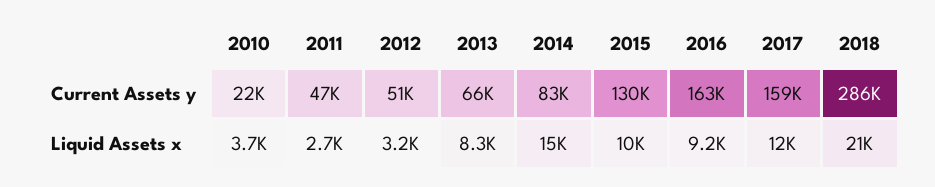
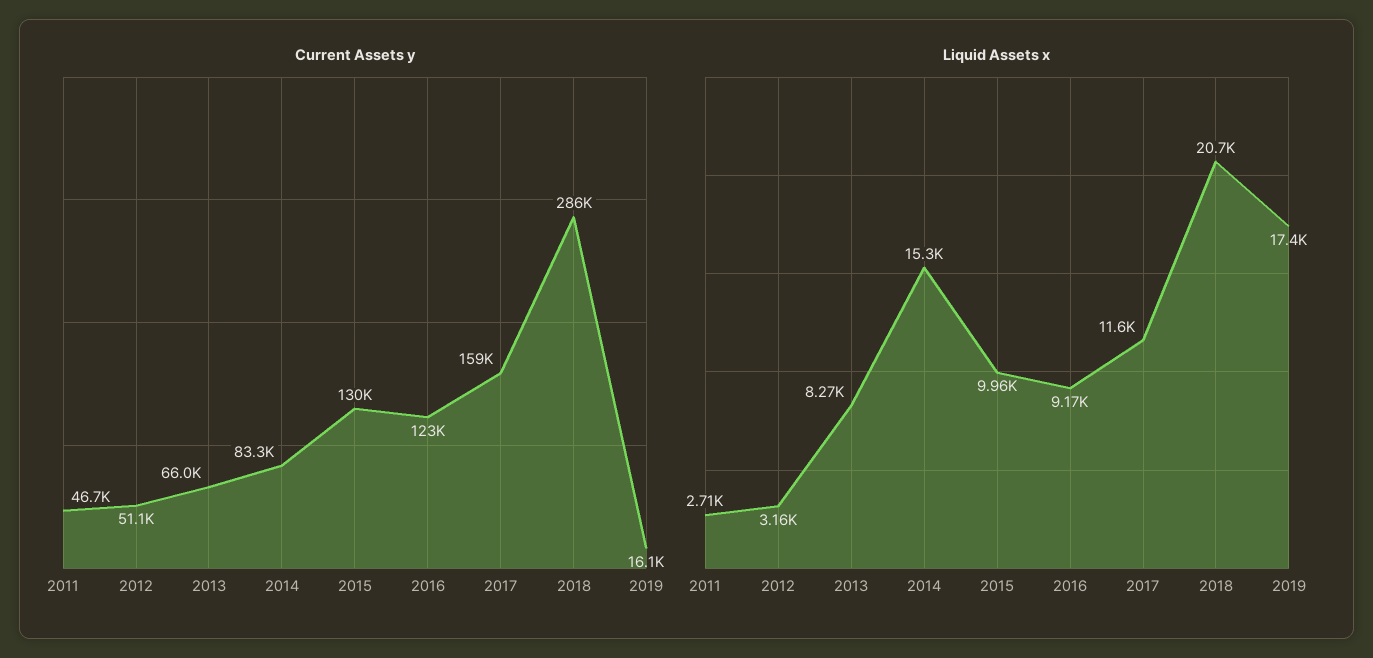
Current Assets y, 2010: 22000 -> none
Current Assets y, 2016: 163000 -> 123000
Liquid Assets x, 2010: 3700 -> none
Current Assets y, 2019: none -> 16100
Liquid Assets x, 2019: none -> 17400

